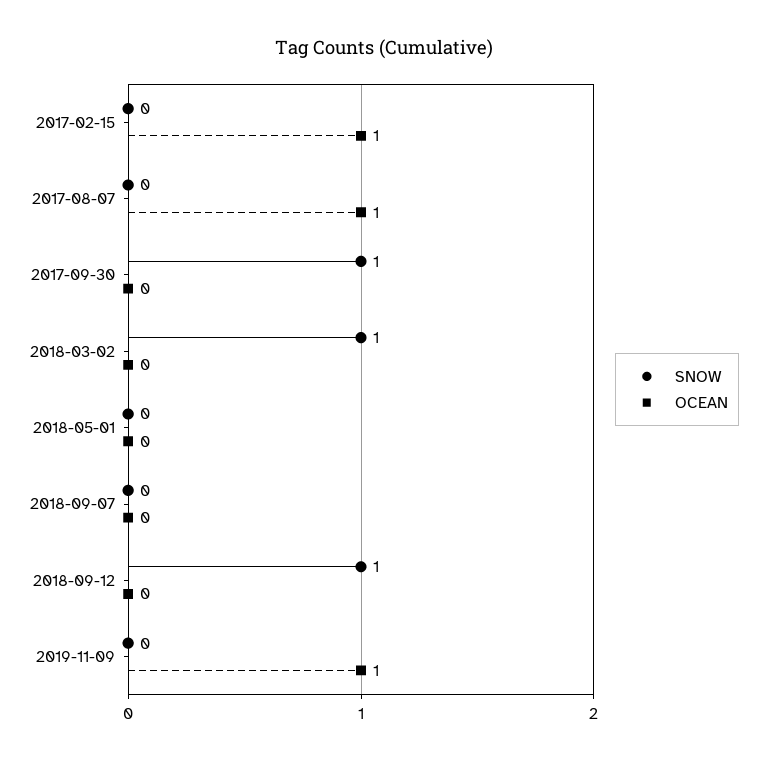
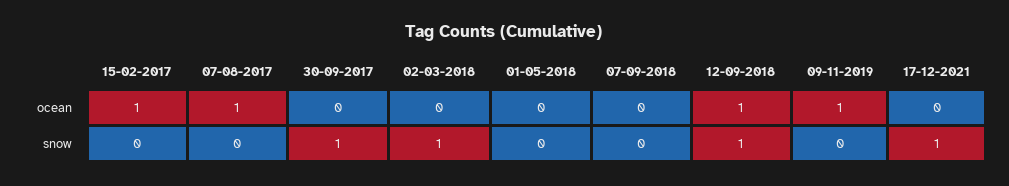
OCEAN, 2018-09-12: 0 -> 1
OCEAN, 17-12-2021: none -> 0
SNOW, 17-12-2021: none -> 1

